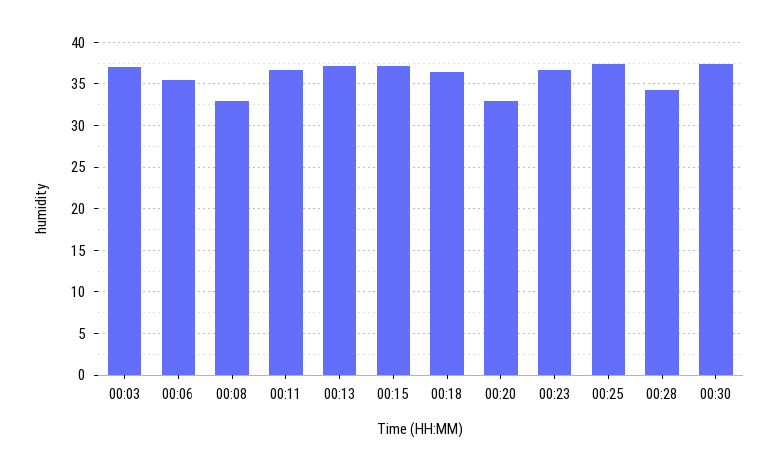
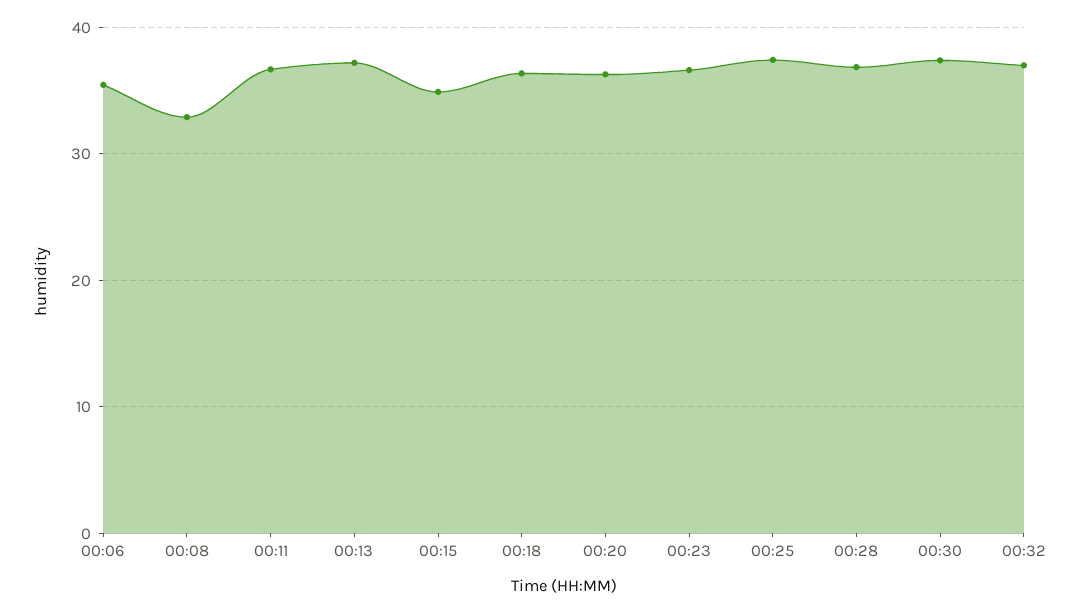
00:03: 37 -> none
00:15: 37 -> 35
00:20: 33 -> 36
00:28: 34 -> 37
00:32: none -> 37

